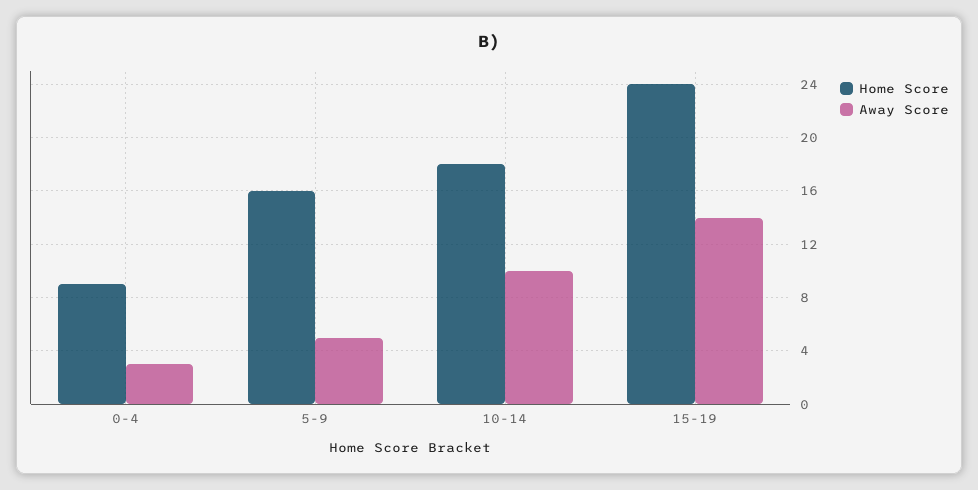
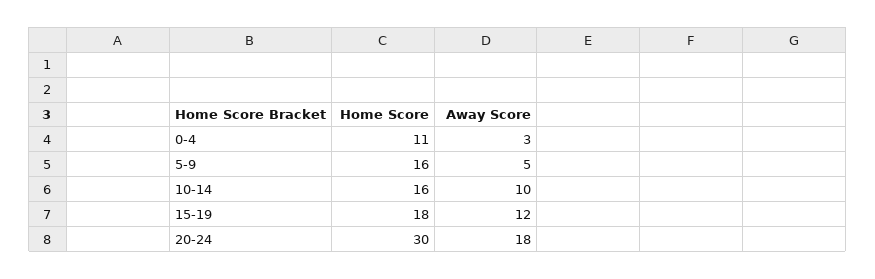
Home Score, 0-4: 9 -> 11
Home Score, 10-14: 18 -> 16
Home Score, 15-19: 24 -> 18
Away Score, 15-19: 14 -> 12
Home Score, 20-24: none -> 30
Away Score, 20-24: none -> 18

